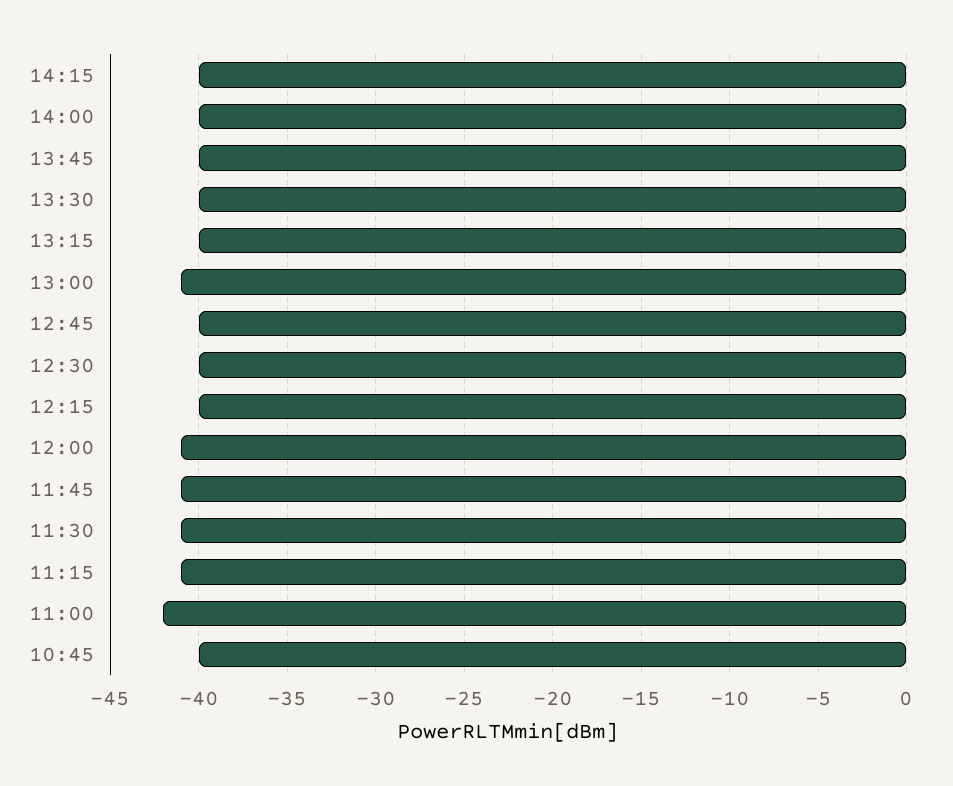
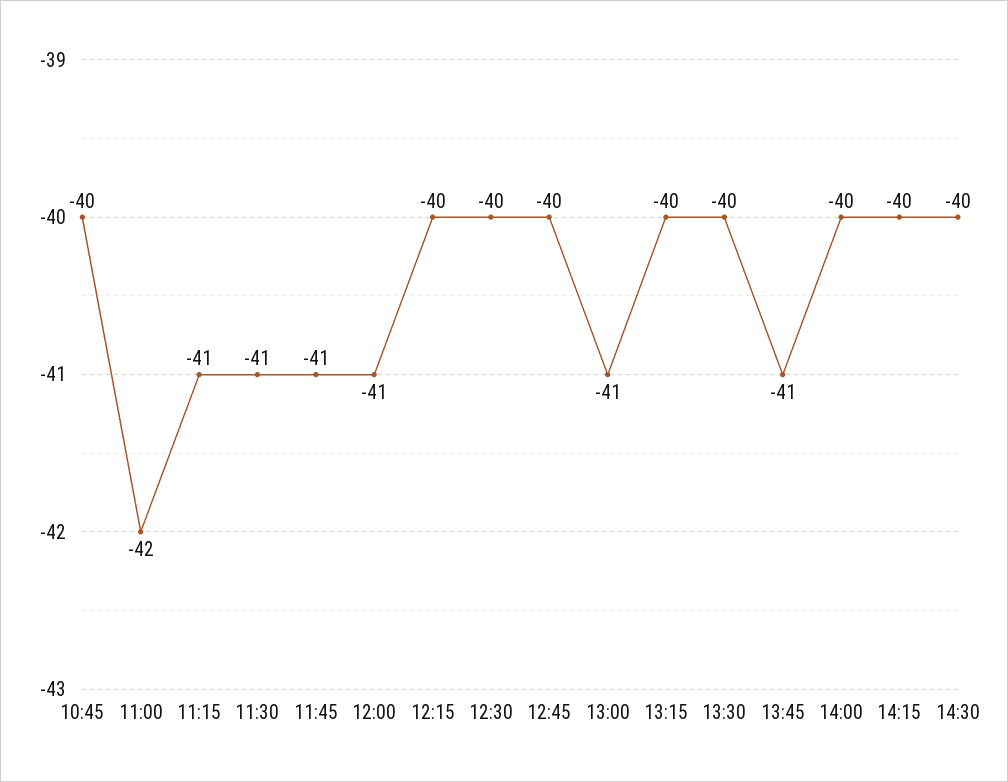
13:45: -40 -> -41
14:30: none -> -40

